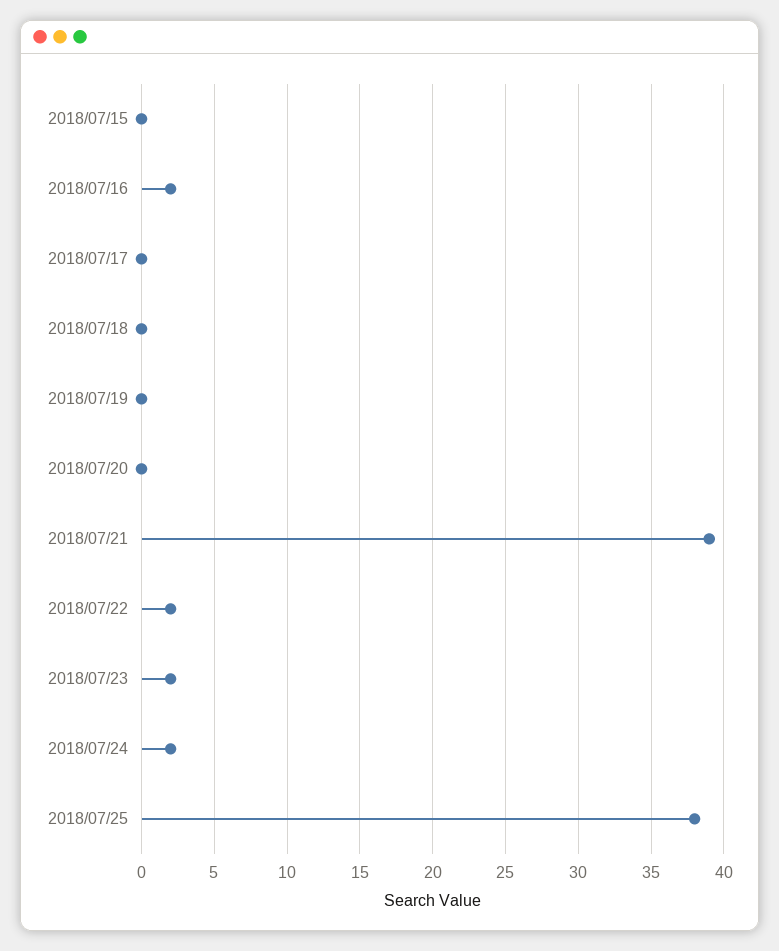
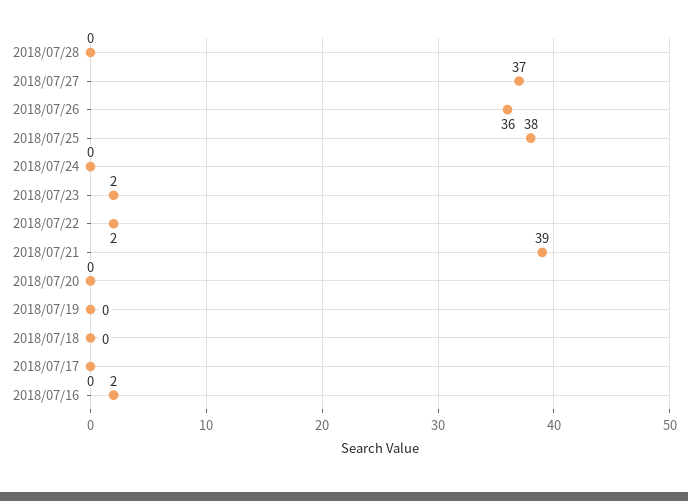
2018/07/15: 0 -> none
2018/07/24: 2 -> 0
2018/07/28: none -> 0
2018/07/27: none -> 37
2018/07/26: none -> 36

